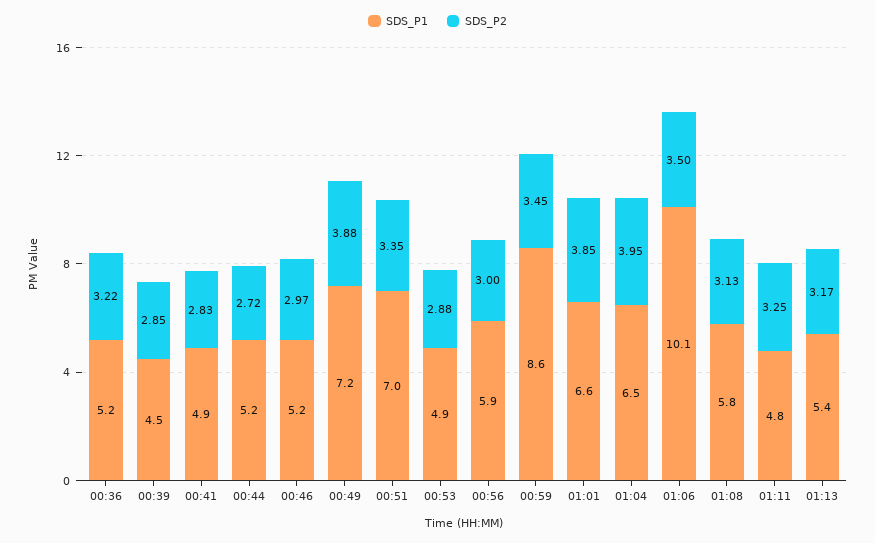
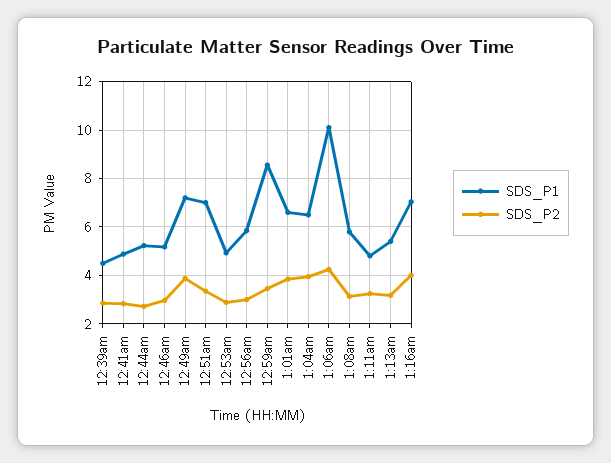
SDS_P1, 00:36: 5.2 -> none
SDS_P2, 00:36: 3.22 -> none
SDS_P2, 01:06: 3.5 -> 4.25
SDS_P1, 1:16am: none -> 7
SDS_P2, 1:16am: none -> 4

